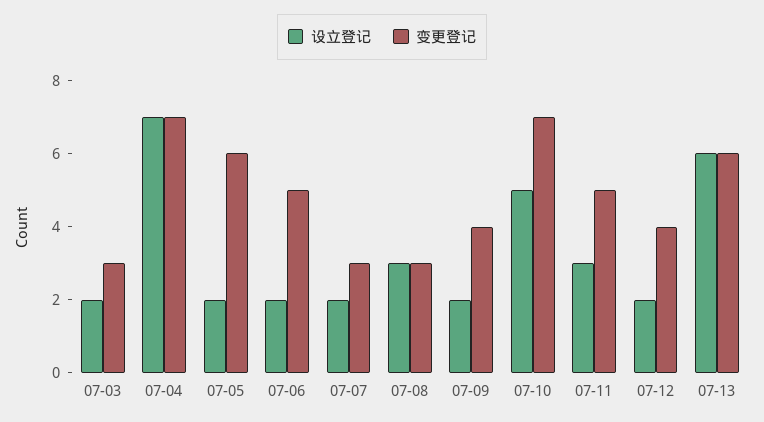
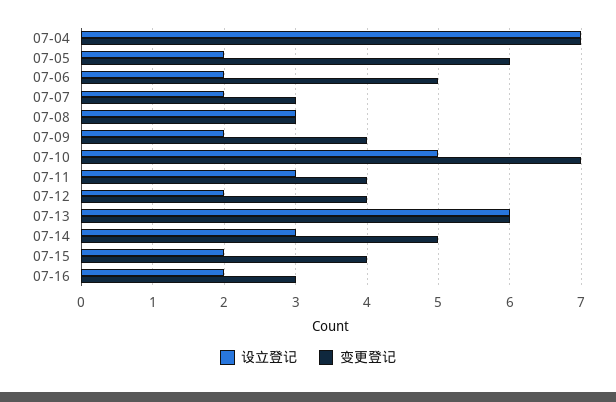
设立登记, 07-03: 2 -> none
变更登记, 07-03: 3 -> none
变更登记, 07-11: 5 -> 4
设立登记, 07-14: none -> 3
变更登记, 07-14: none -> 5
设立登记, 07-15: none -> 2
变更登记, 07-15: none -> 4
设立登记, 07-16: none -> 2
变更登记, 07-16: none -> 3

